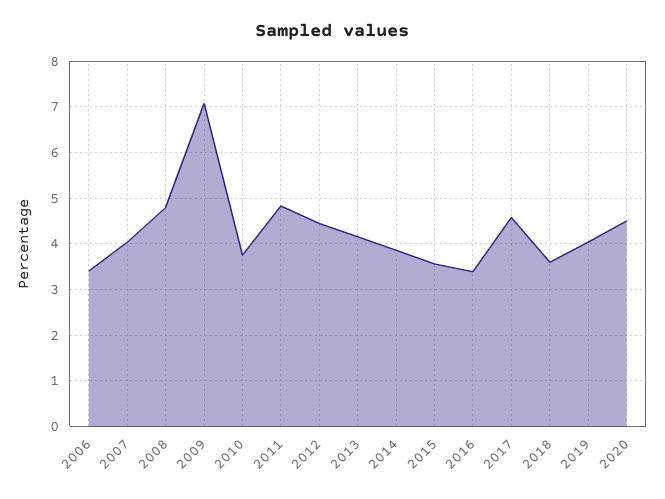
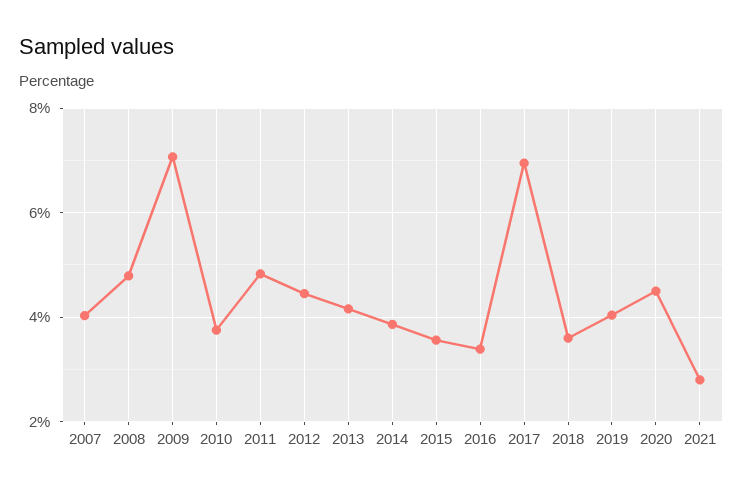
2006: 3.4 -> none
2017: 4.6 -> 7
2021: none -> 2.8

